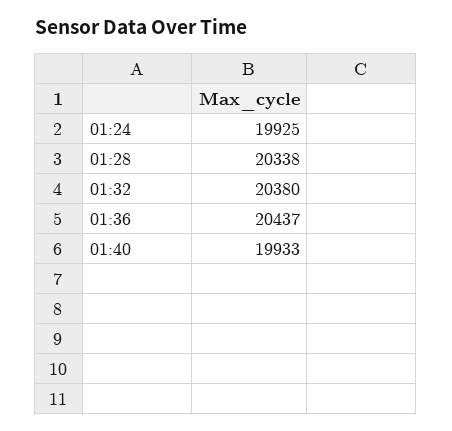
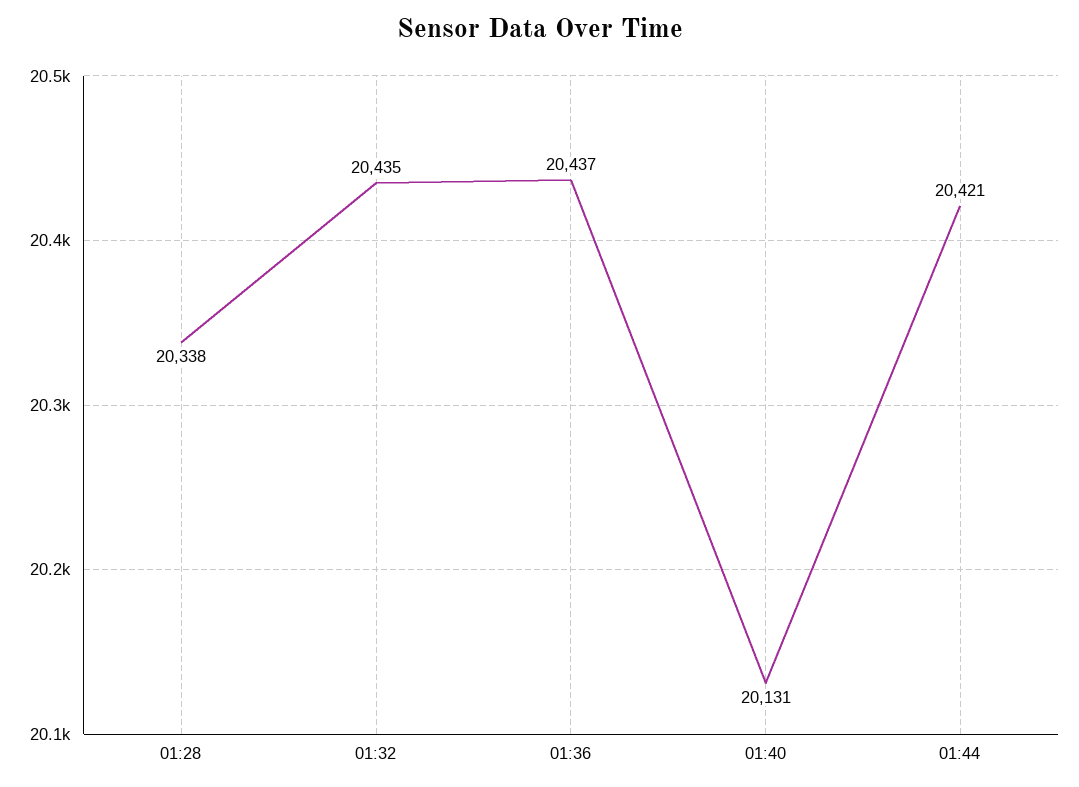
01:24: 19925 -> none
01:32: 20380 -> 20435
01:40: 19933 -> 20131
01:44: none -> 20421

